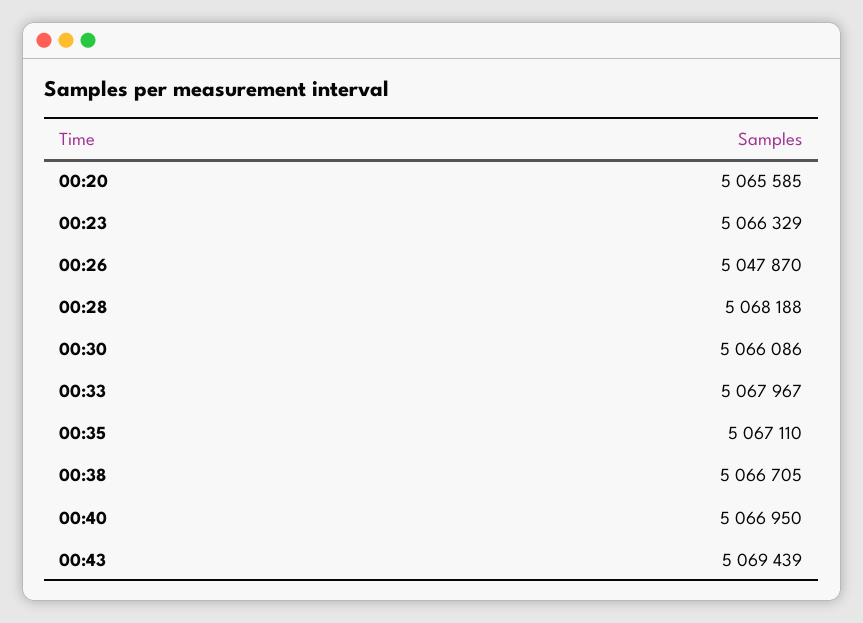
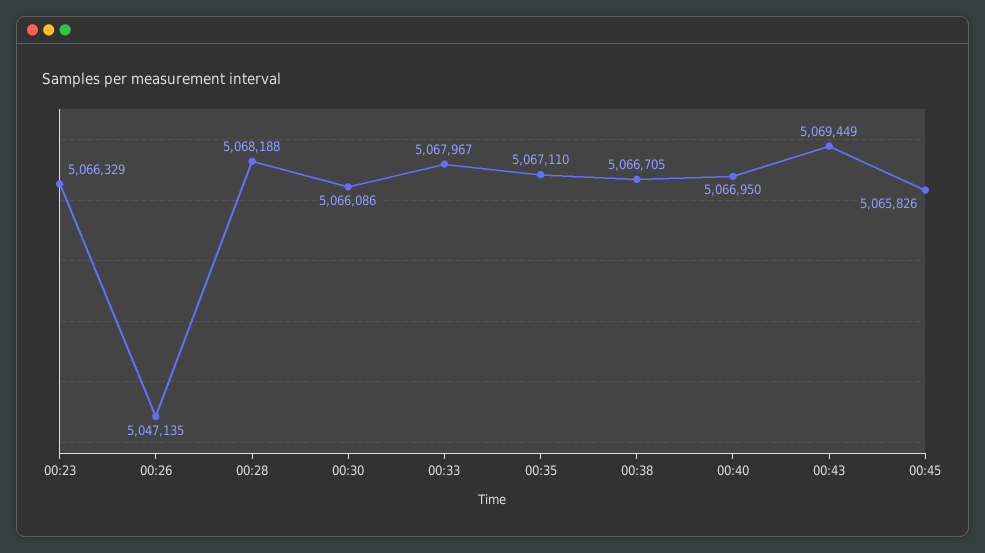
00:20: 5065585 -> none
00:26: 5047870 -> 5047135
00:43: 5069439 -> 5069449
00:45: none -> 5065826

